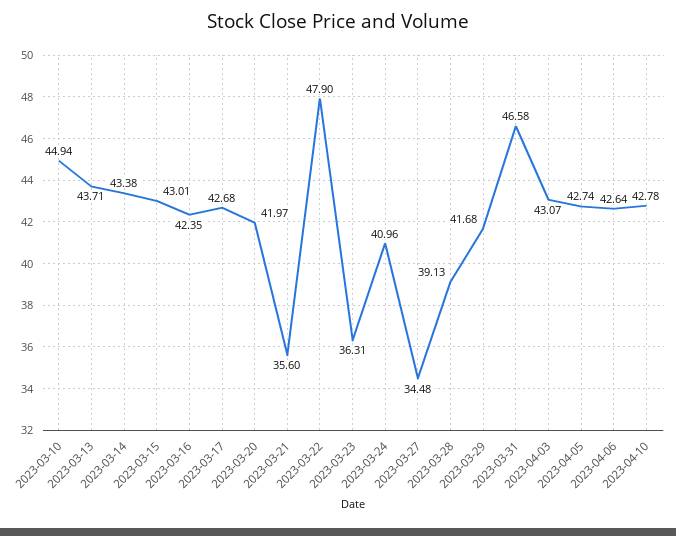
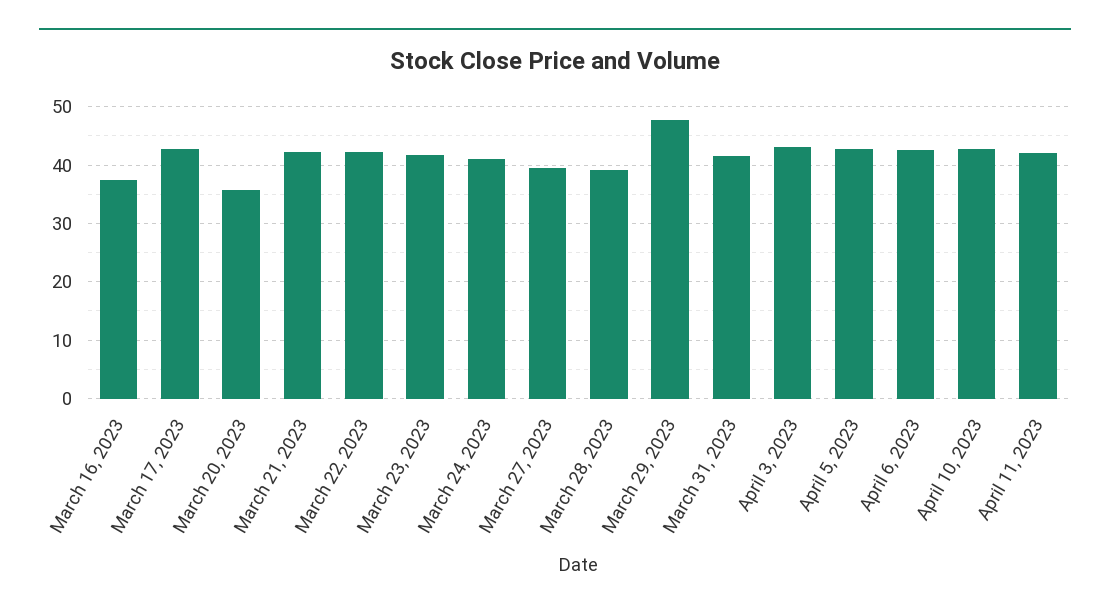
2023-03-10: 44.94 -> none
2023-03-13: 43.71 -> none
2023-03-14: 43.38 -> none
2023-03-15: 43.01 -> none
2023-03-16: 42.35 -> 38
2023-03-20: 41.97 -> 36
2023-03-21: 35.6 -> 42
2023-03-22: 47.9 -> 42
2023-03-23: 36.31 -> 42
2023-03-27: 34.48 -> 40
2023-03-29: 41.68 -> 48
2023-03-31: 46.58 -> 42
April 11, 2023: none -> 42

